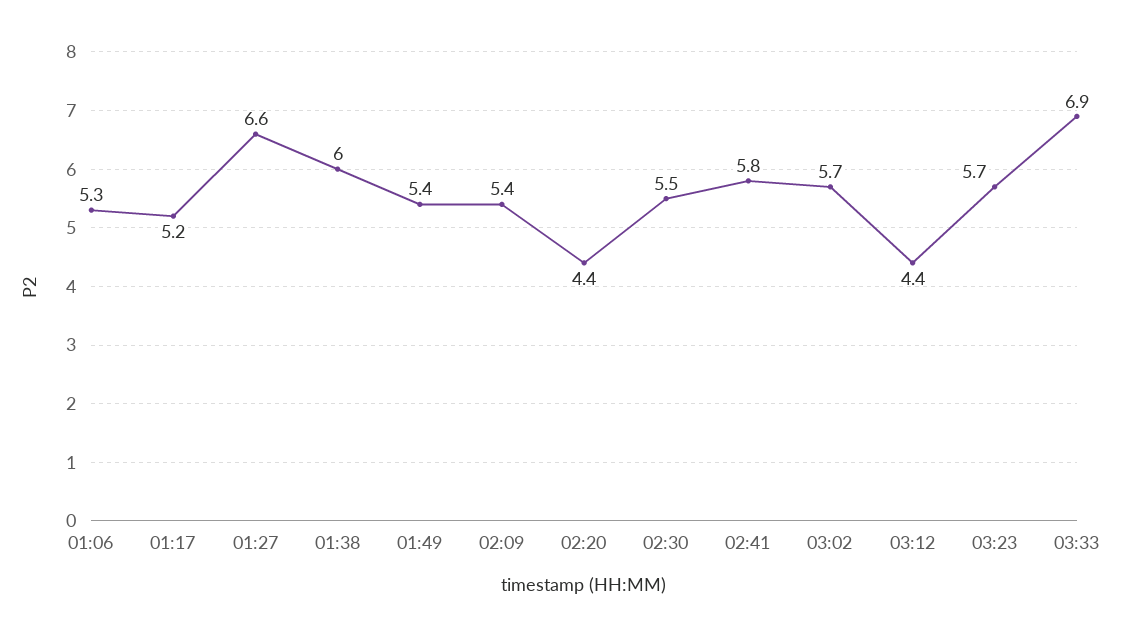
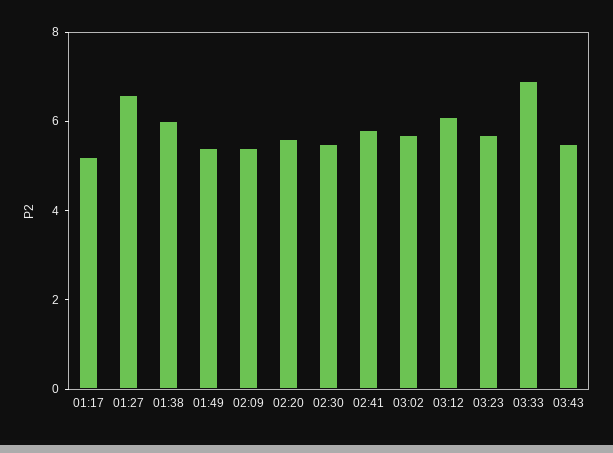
01:06: 5.3 -> none
02:20: 4.4 -> 5.5
03:12: 4.4 -> 6
03:43: none -> 5.5

